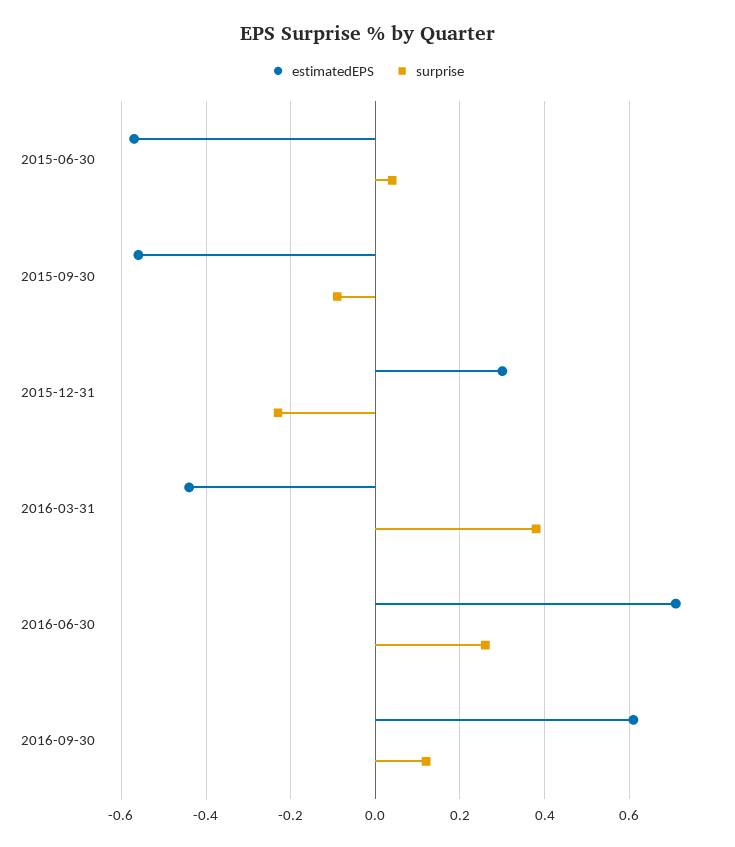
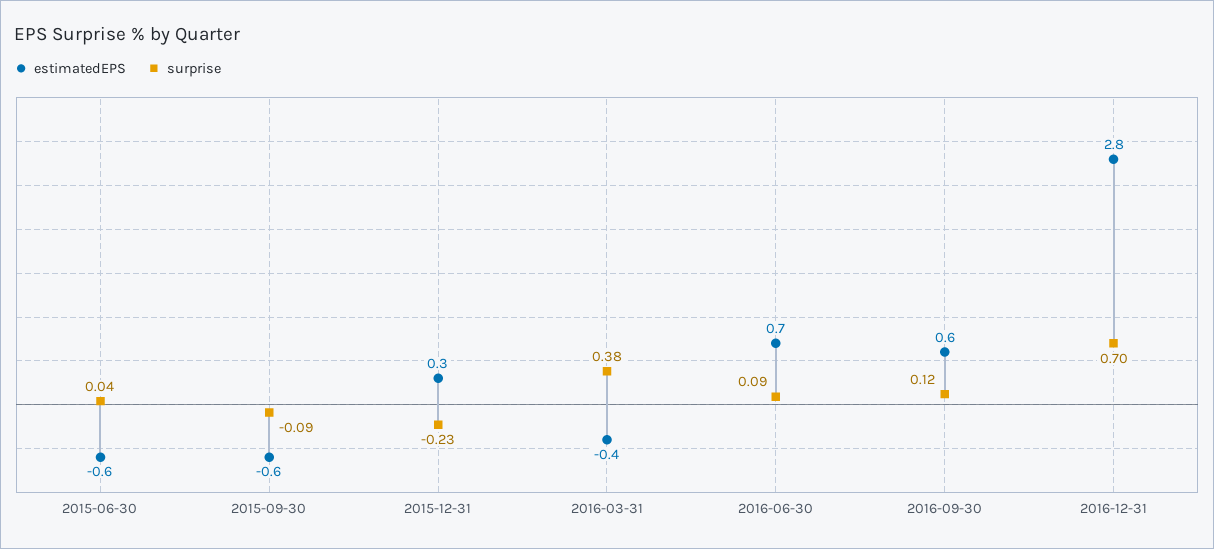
surprise, 2016-06-30: 0.25 -> 0.09
estimatedEPS, 2016-12-31: none -> 2.8
surprise, 2016-12-31: none -> 0.7

